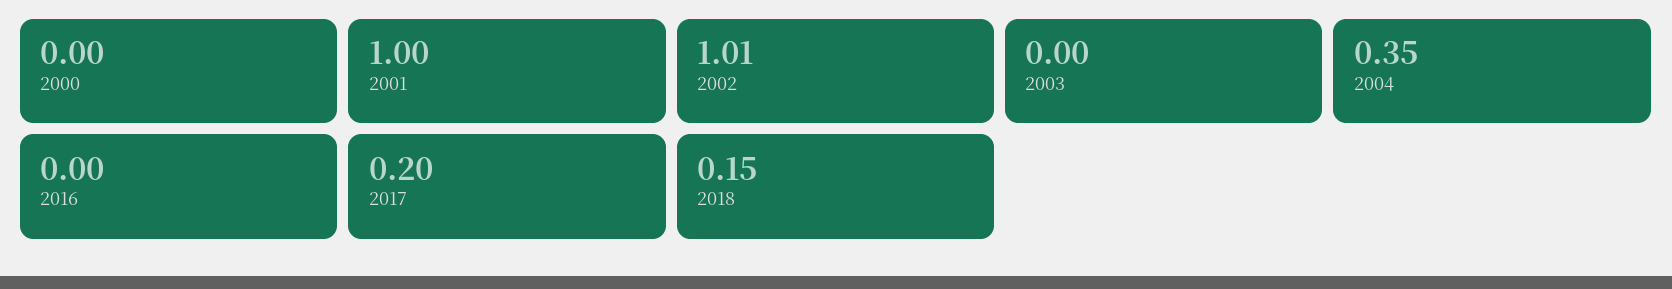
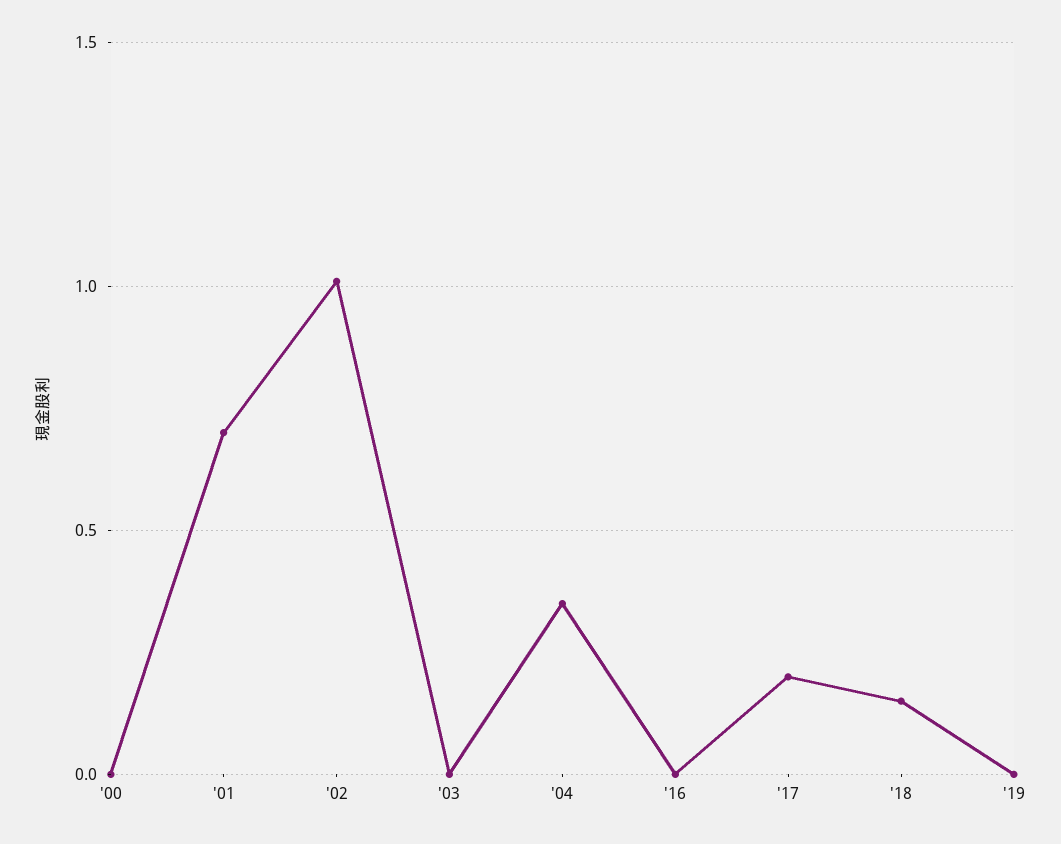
2001: 1 -> 0.7
'19: none -> 0

